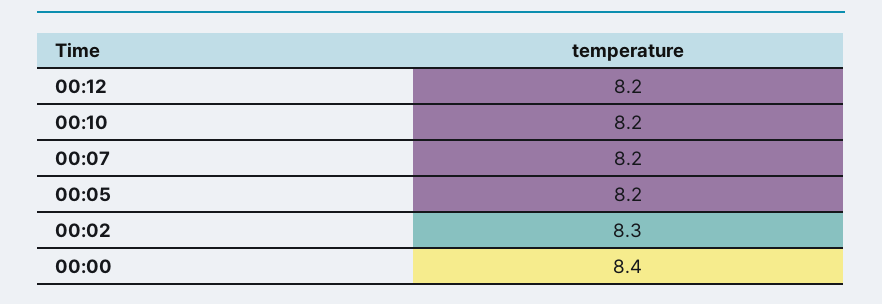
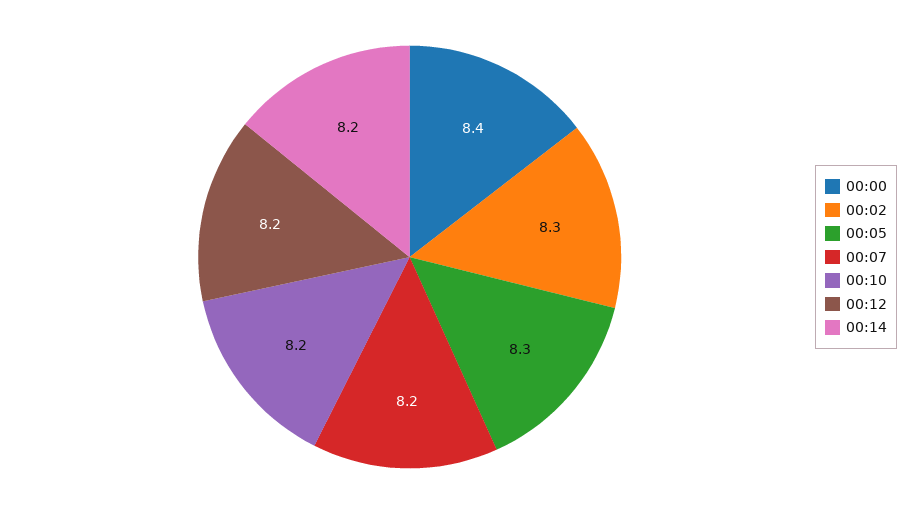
00:05: 8.2 -> 8.3
00:14: none -> 8.2

